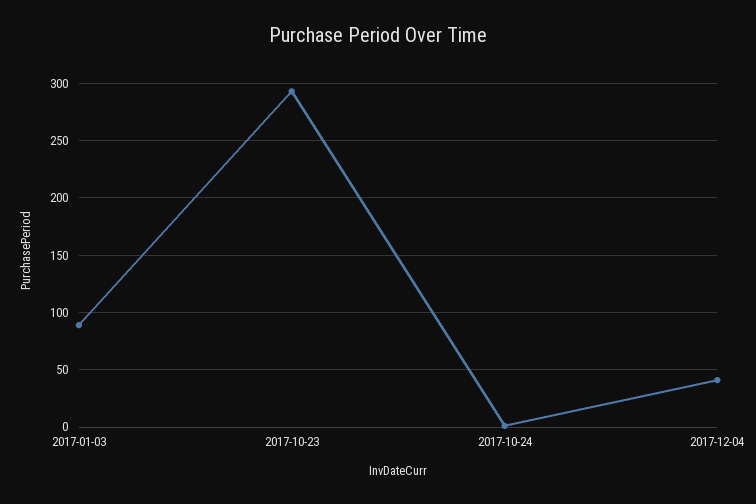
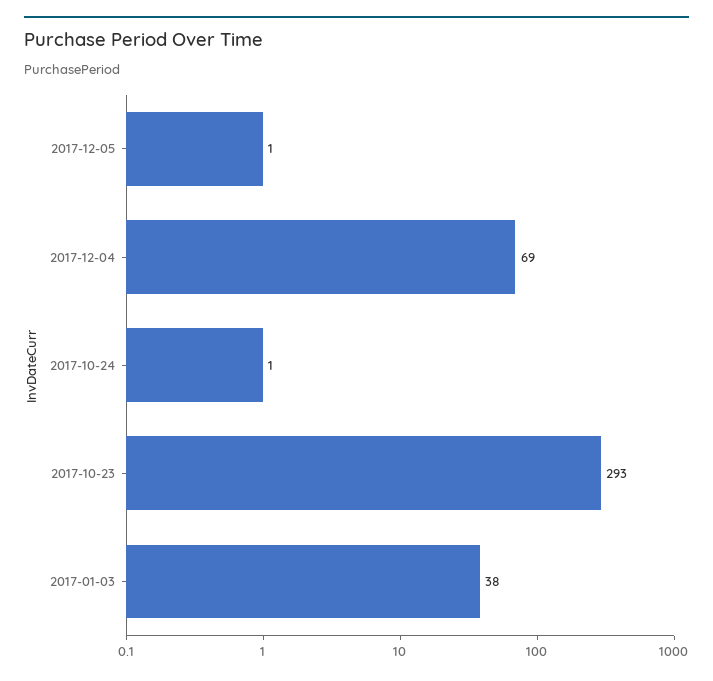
2017-01-03: 90 -> 38
2017-12-04: 40 -> 69
2017-12-05: none -> 1

